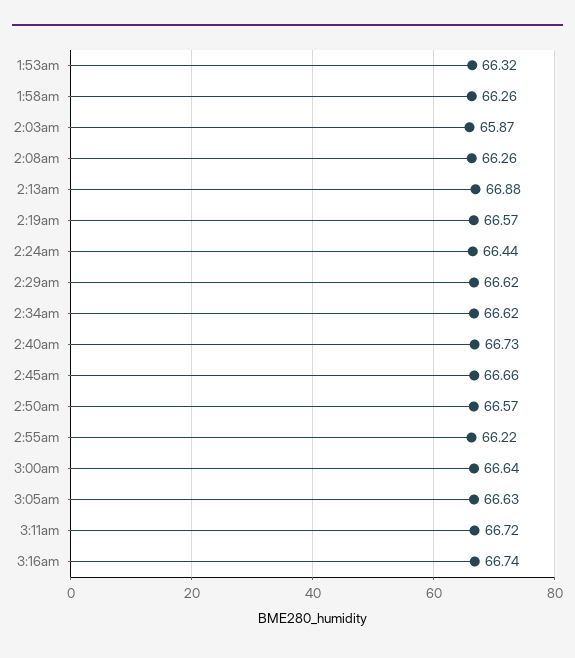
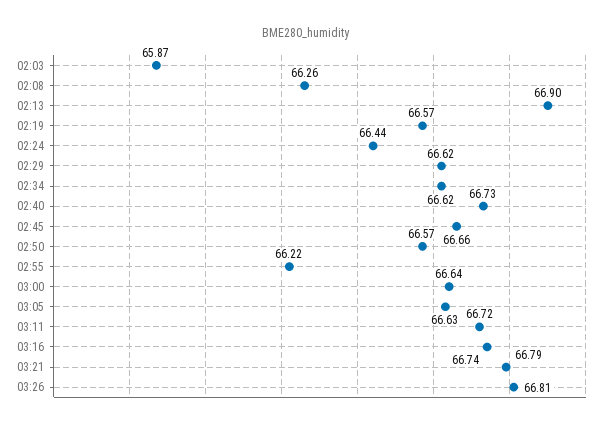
1:53am: 66.32 -> none
1:58am: 66.26 -> none
2:13am: 66.88 -> 66.9
03:21: none -> 66.79
03:26: none -> 66.81

